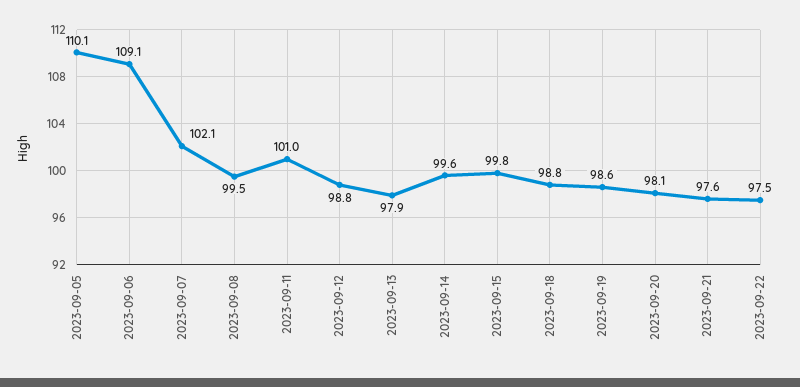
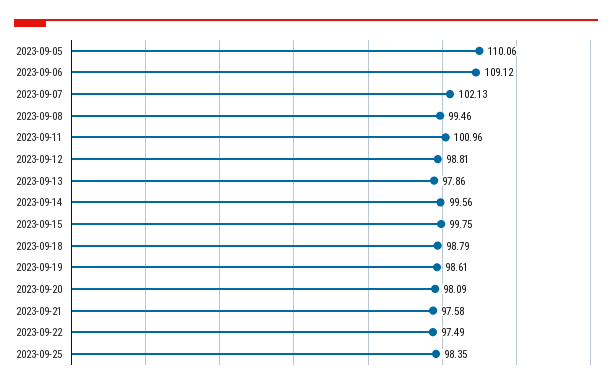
2023-09-25: none -> 98.35

